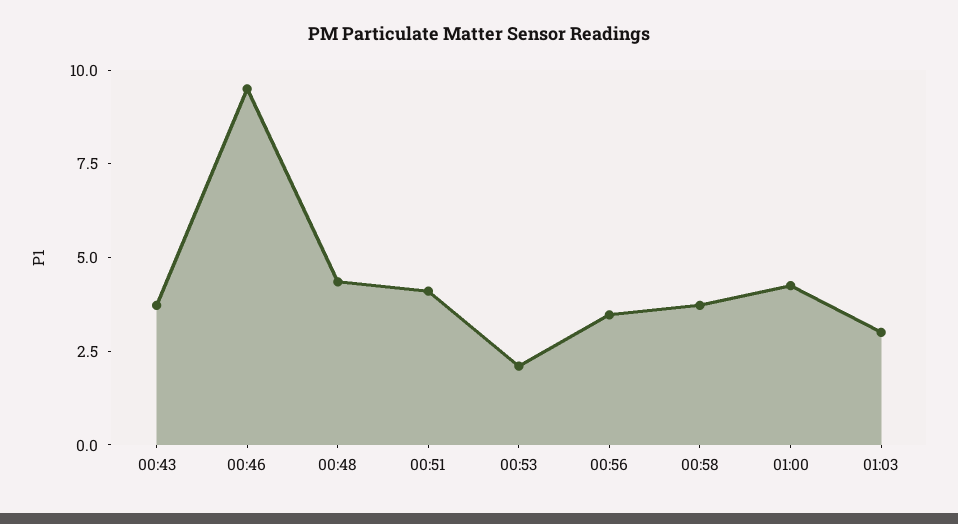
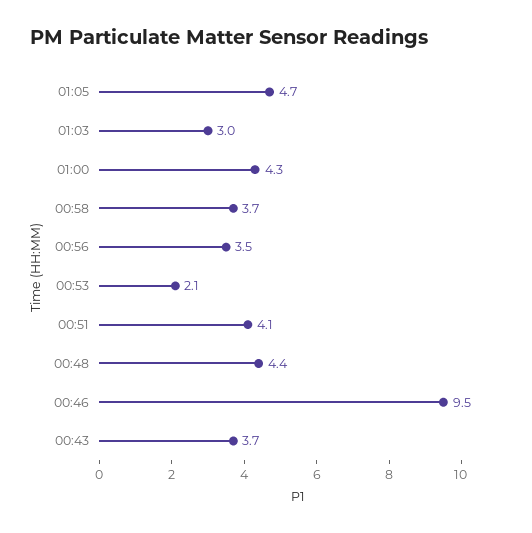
01:05: none -> 4.7

